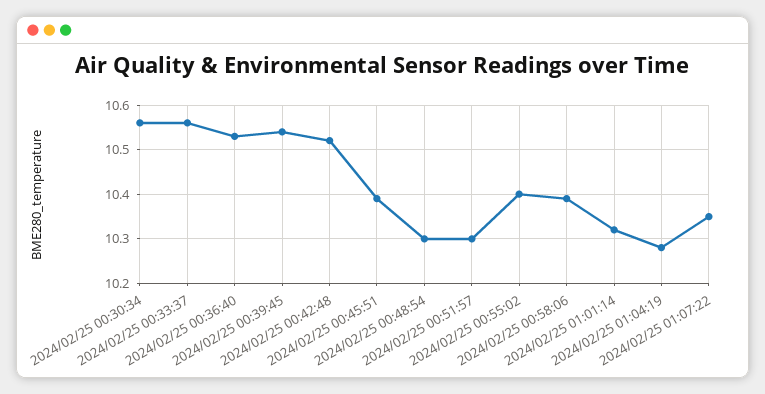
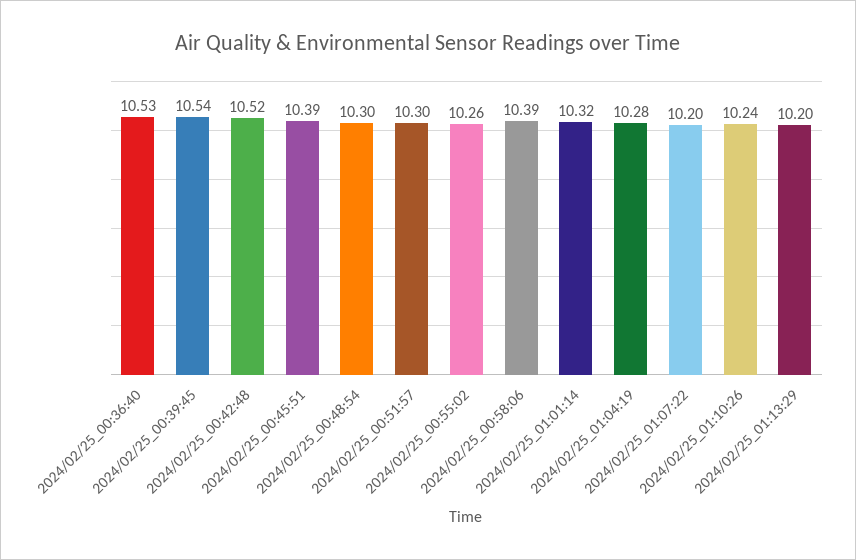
2024/02/25 00:30:34: 10.55 -> none
2024/02/25 00:33:37: 10.55 -> none
2024/02/25 00:55:02: 10.4 -> 10.26
2024/02/25 01:07:22: 10.35 -> 10.2
2024/02/25_01:10:26: none -> 10.24
2024/02/25_01:13:29: none -> 10.2

